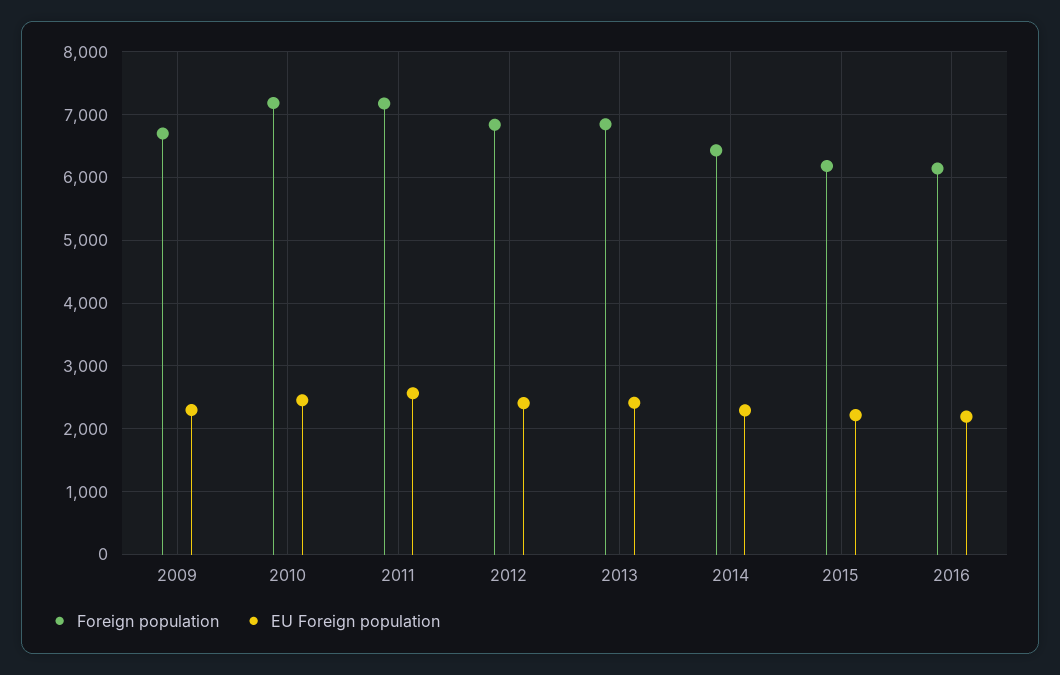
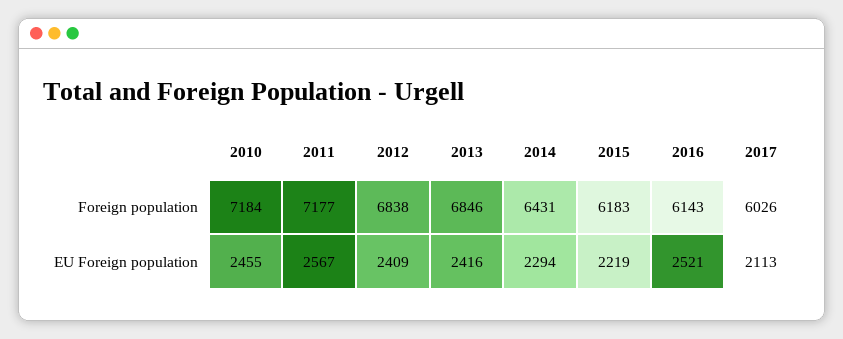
Foreign population, 2009: 6700 -> none
EU Foreign population, 2009: 2300 -> none
EU Foreign population, 2016: 2200 -> 2521
Foreign population, 2017: none -> 6026
EU Foreign population, 2017: none -> 2113

